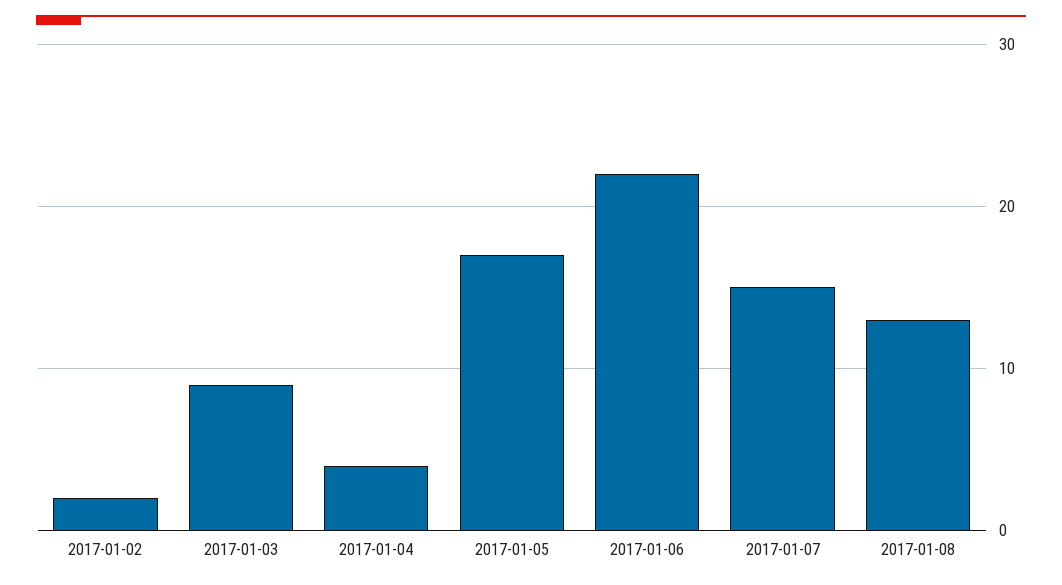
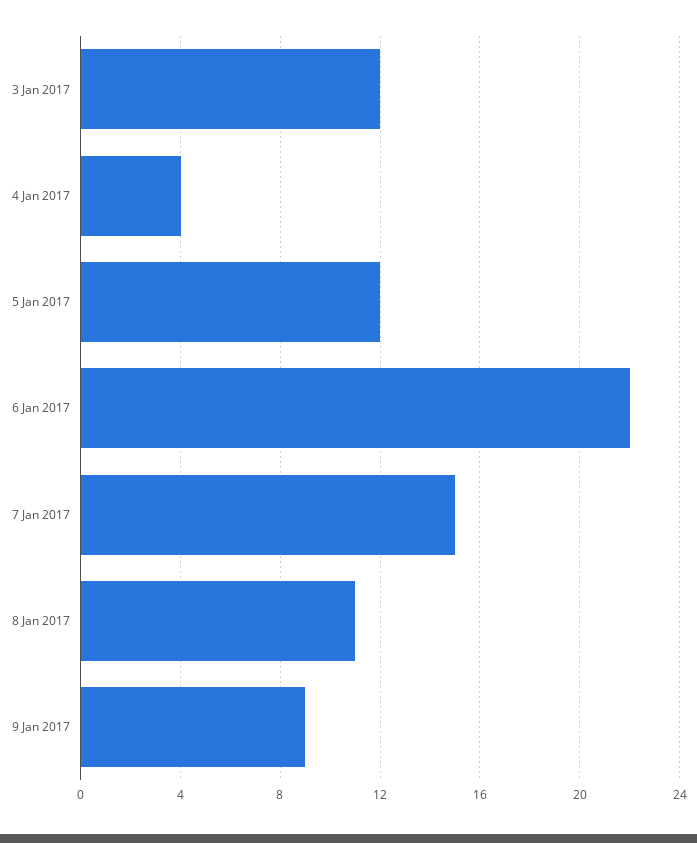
2017-01-02: 2 -> none
2017-01-03: 9 -> 12
2017-01-05: 17 -> 12
2017-01-08: 13 -> 11
9 Jan 2017: none -> 9

